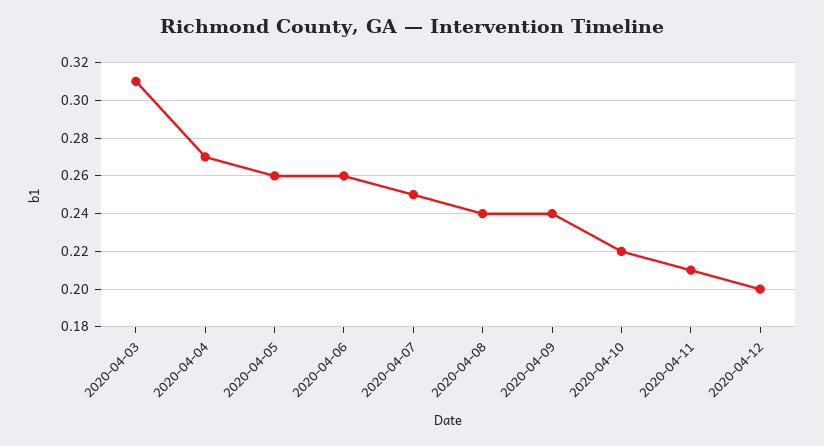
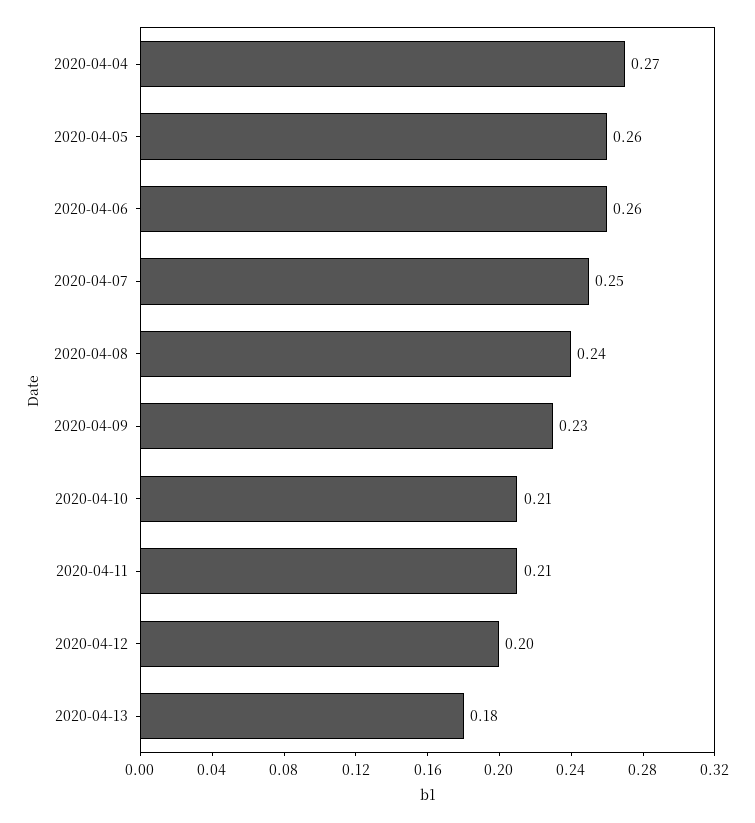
2020-04-03: 0.31 -> none
2020-04-09: 0.24 -> 0.23
2020-04-10: 0.22 -> 0.21
2020-04-13: none -> 0.18

